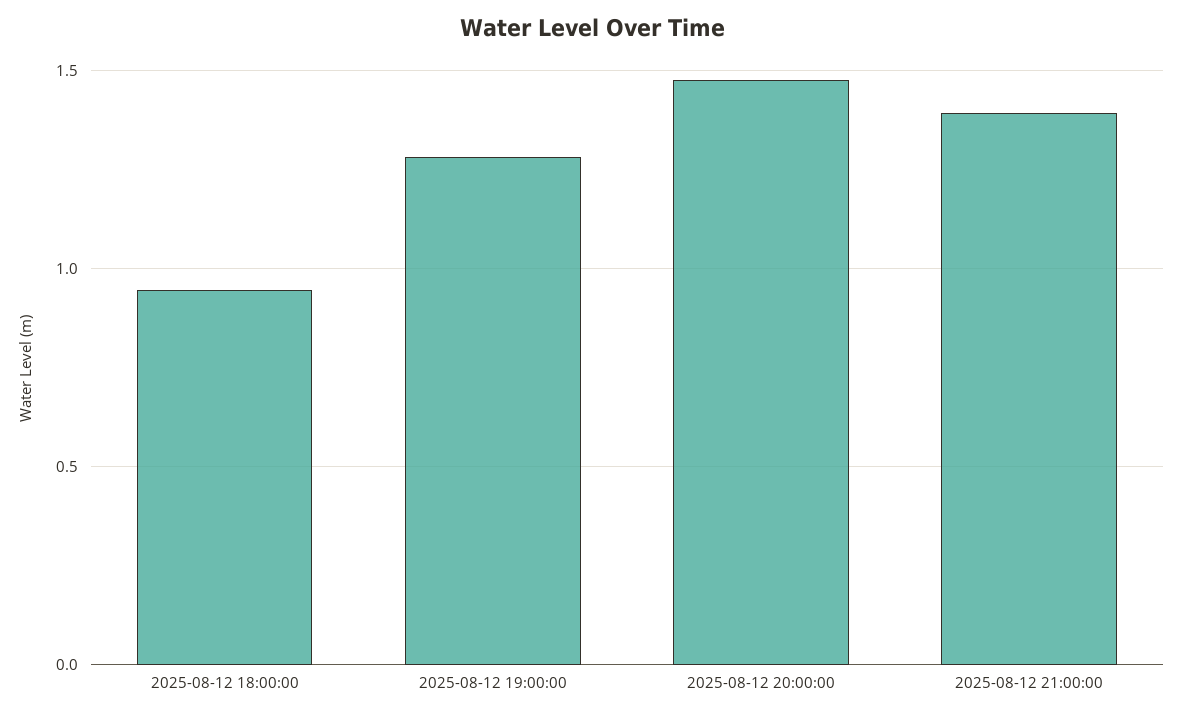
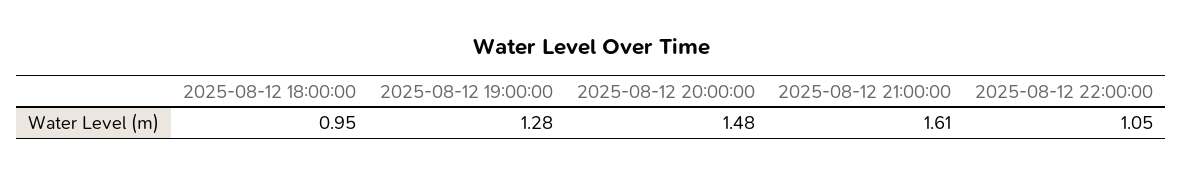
2025-08-12 21:00:00: 1.4 -> 1.61
2025-08-12 22:00:00: none -> 1.05

